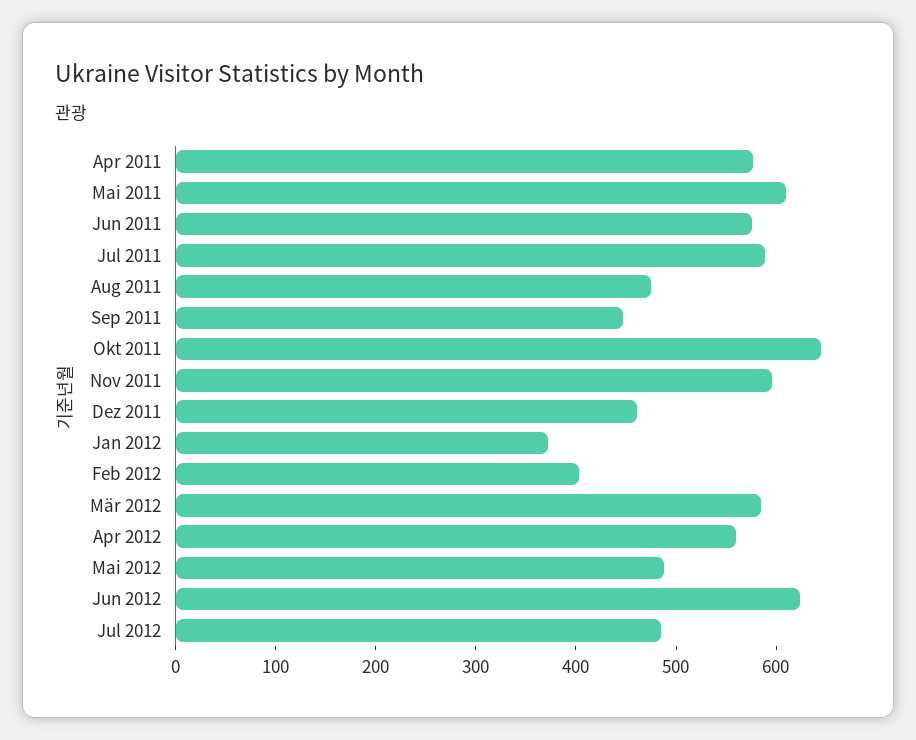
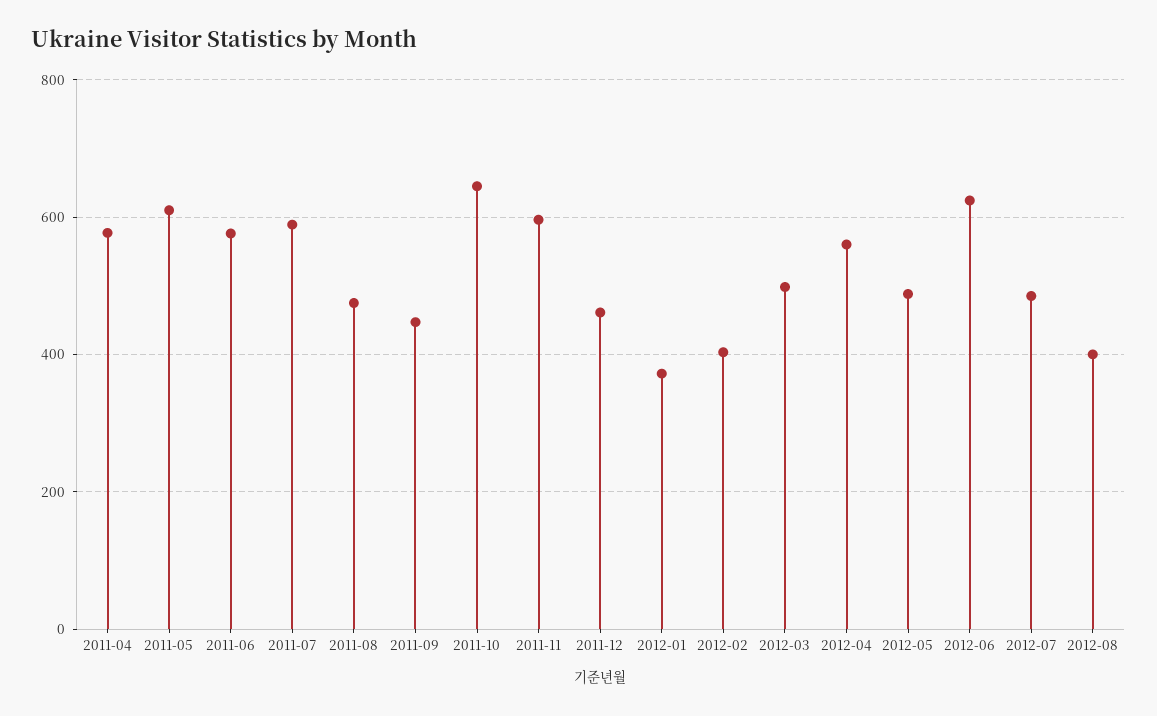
Mär 2012: 580 -> 500
2012-08: none -> 400

